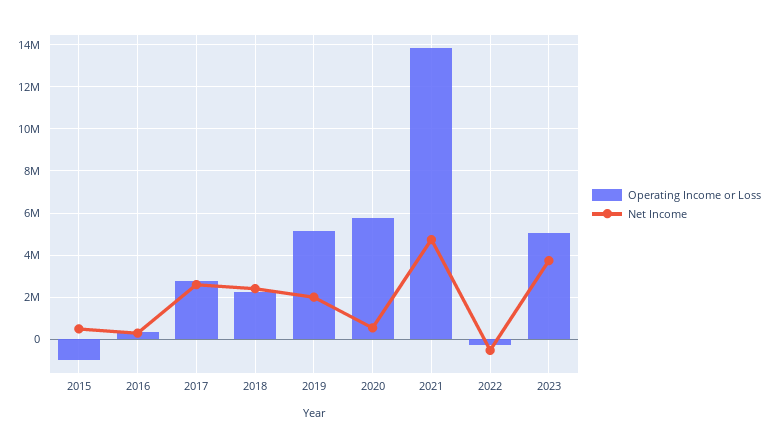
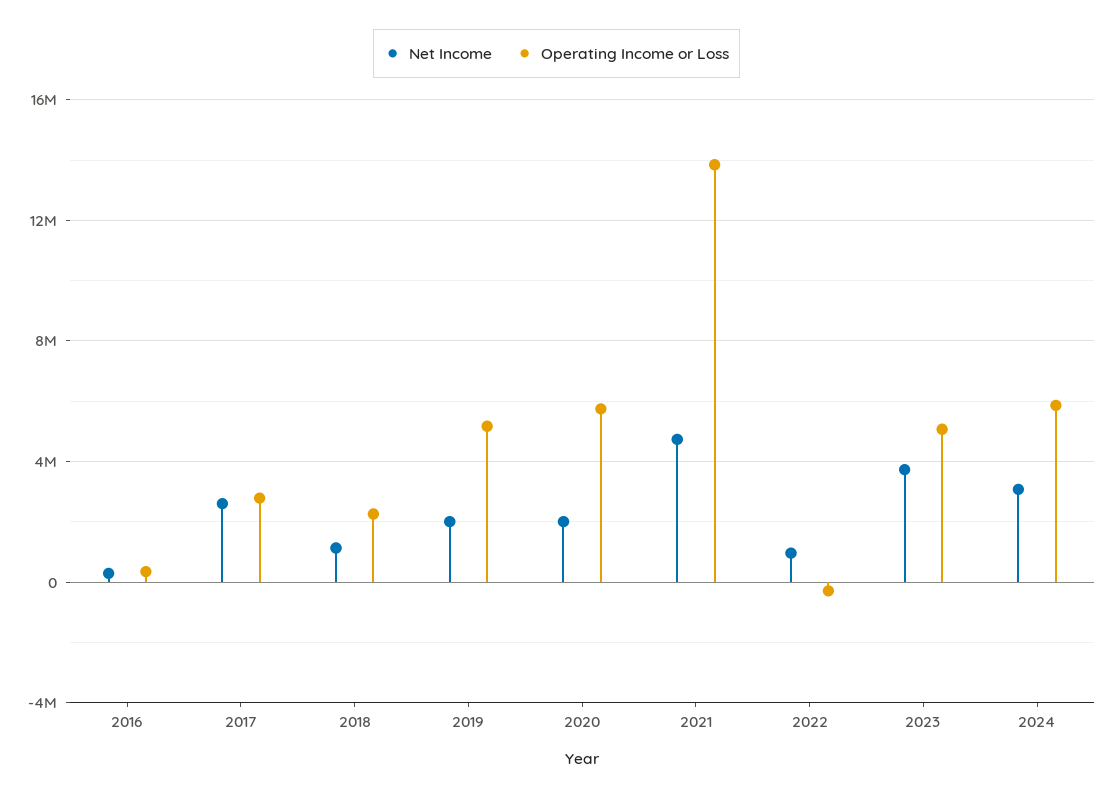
Operating Income or Loss, 2015: -1000000 -> none
Net Income, 2015: 500000 -> none
Net Income, 2018: 2500000 -> 1000000
Net Income, 2020: 500000 -> 2000000
Net Income, 2022: -500000 -> 1000000
Net Income, 2024: none -> 3000000
Operating Income or Loss, 2024: none -> 6000000

